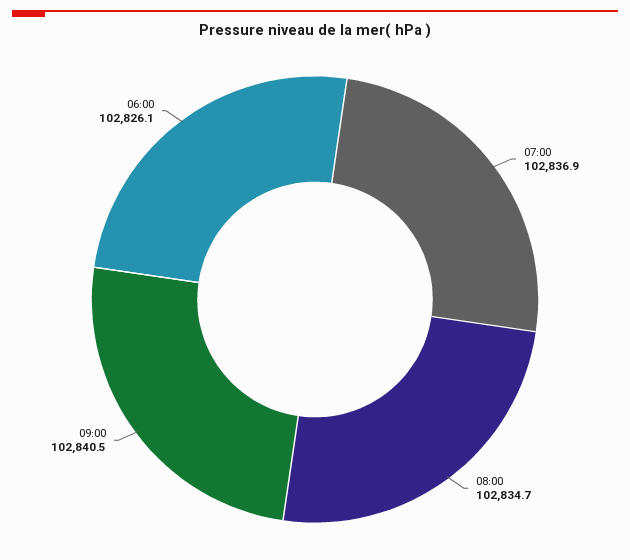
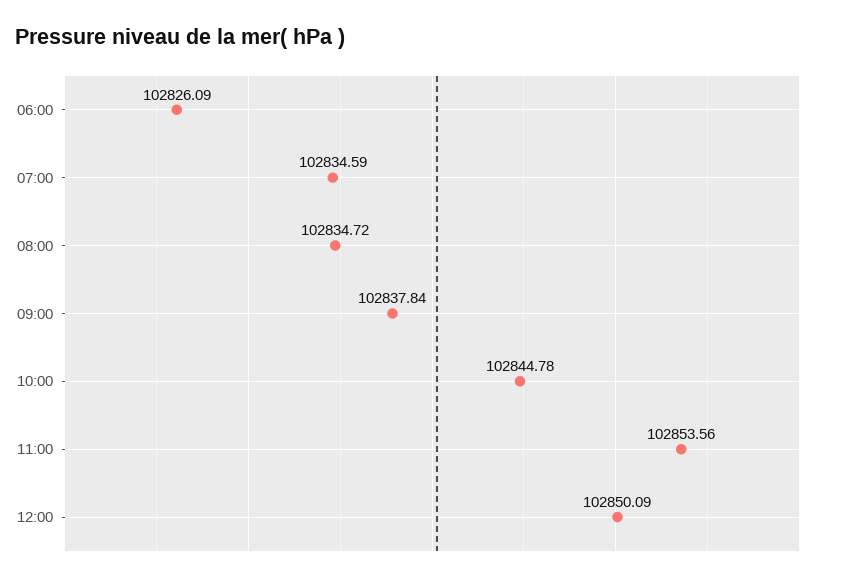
07:00: 102836.9 -> 102834.59
09:00: 102840.5 -> 102837.84
10:00: none -> 102844.78
11:00: none -> 102853.56
12:00: none -> 102850.09

